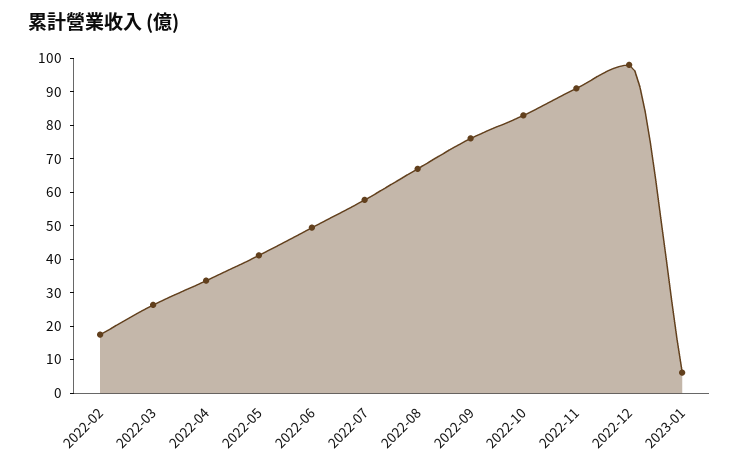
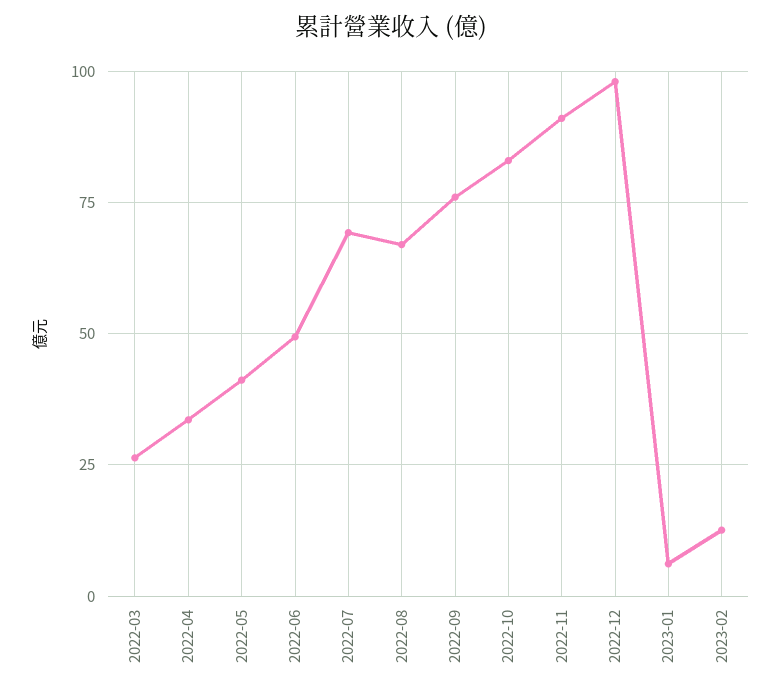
2022-02: 17.5 -> none
2022-07: 57.5 -> 70
2023-02: none -> 12.5

